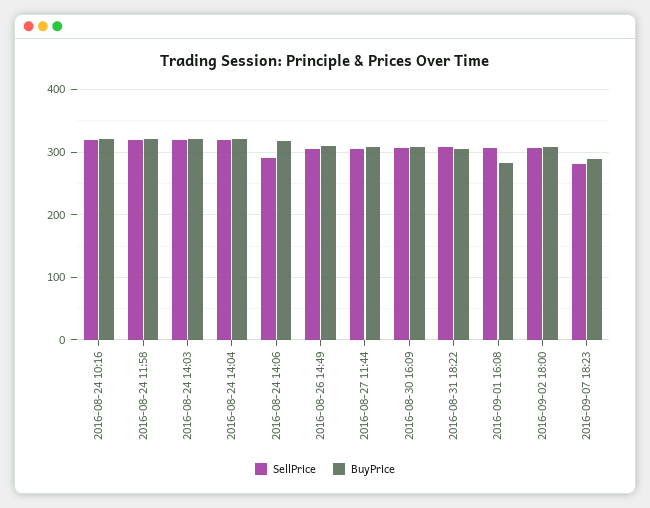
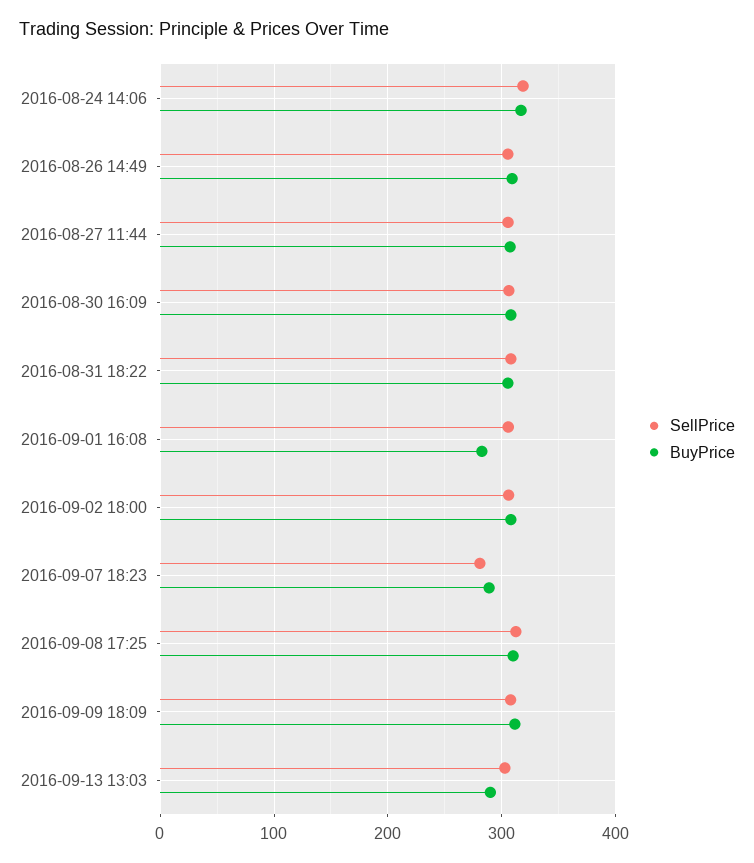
SellPrice, 2016-08-24 10:16: 320 -> none
BuyPrice, 2016-08-24 10:16: 320 -> none
SellPrice, 2016-08-24 11:58: 320 -> none
BuyPrice, 2016-08-24 11:58: 320 -> none
SellPrice, 2016-08-24 14:03: 320 -> none
BuyPrice, 2016-08-24 14:03: 320 -> none
SellPrice, 2016-08-24 14:04: 320 -> none
BuyPrice, 2016-08-24 14:04: 320 -> none
SellPrice, 2016-08-24 14:06: 290 -> 320
SellPrice, 2016-09-08 17:25: none -> 310
BuyPrice, 2016-09-08 17:25: none -> 310
SellPrice, 2016-09-09 18:09: none -> 310
BuyPrice, 2016-09-09 18:09: none -> 310
SellPrice, 2016-09-13 13:03: none -> 300
BuyPrice, 2016-09-13 13:03: none -> 290

